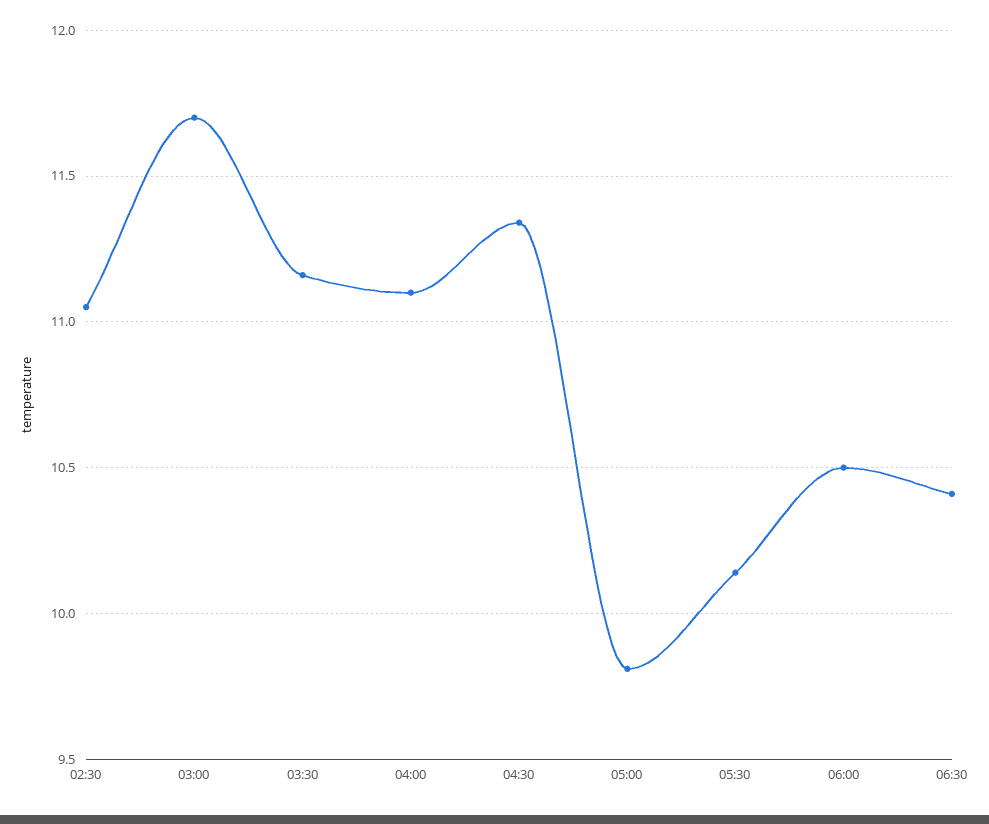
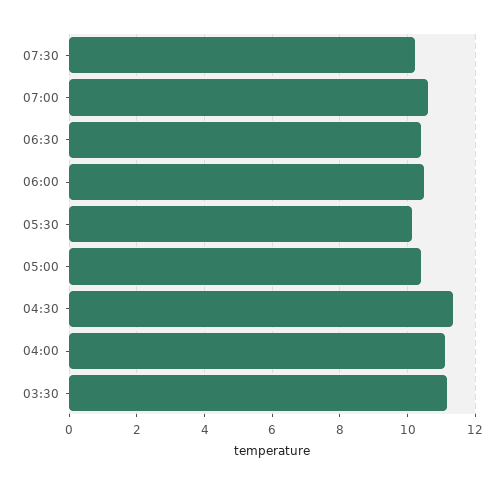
02:30: 11.05 -> none
03:00: 11.7 -> none
05:00: 9.8 -> 10.4
07:30: none -> 10.2
07:00: none -> 10.6

